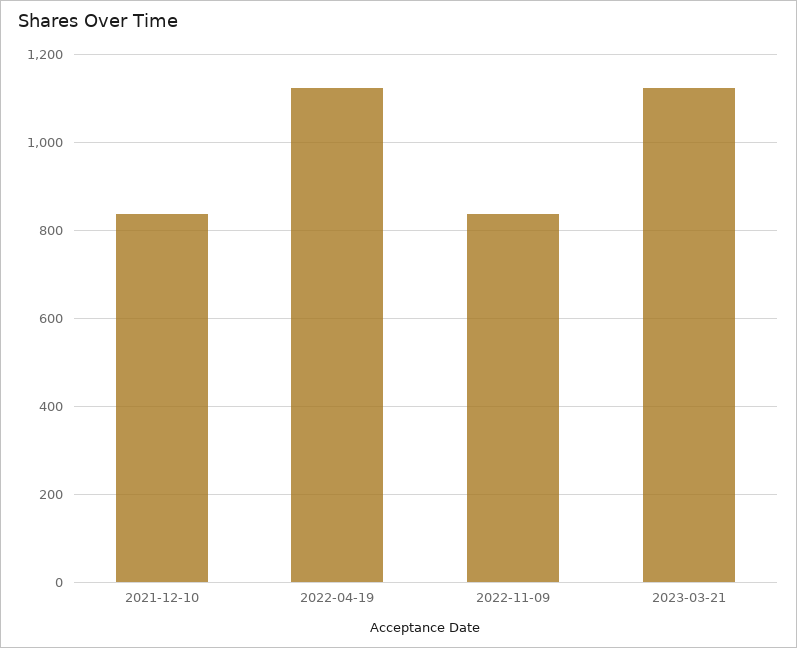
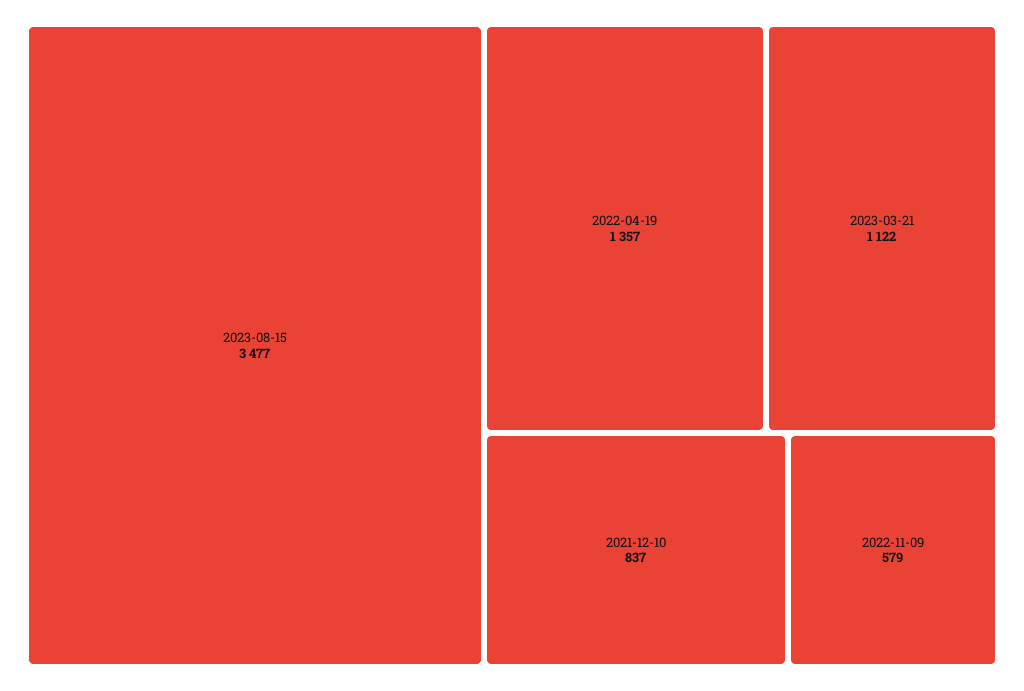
2022-04-19: 1120 -> 1357
2022-11-09: 840 -> 579
2023-08-15: none -> 3477

